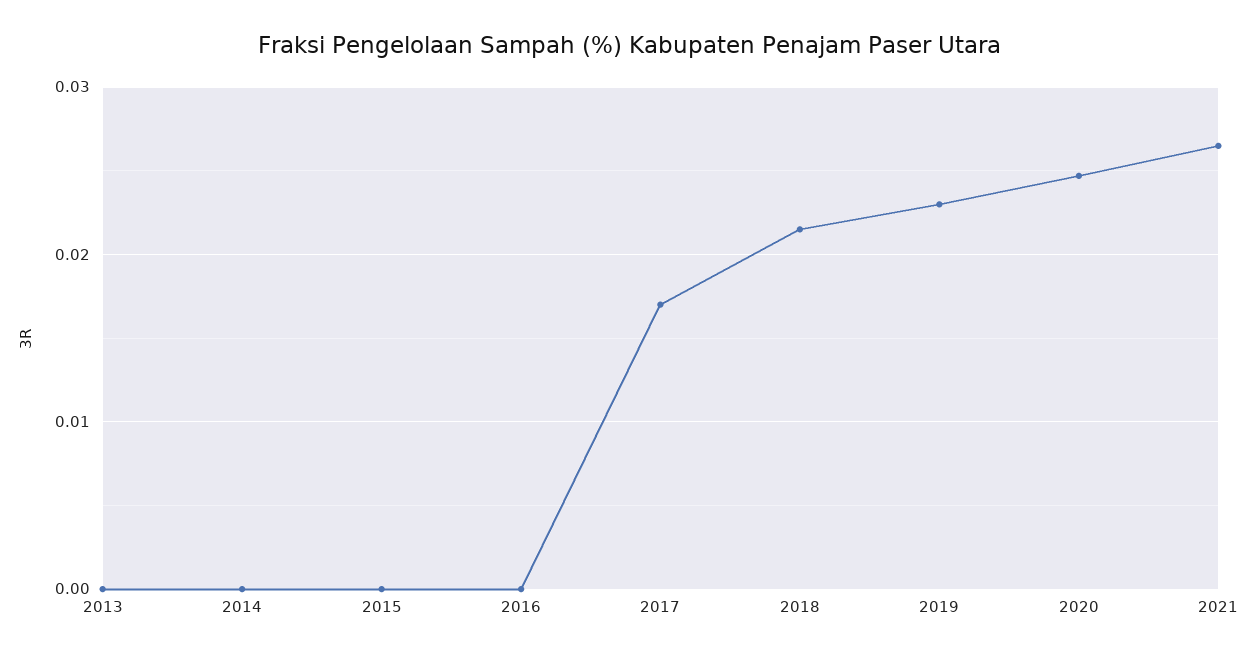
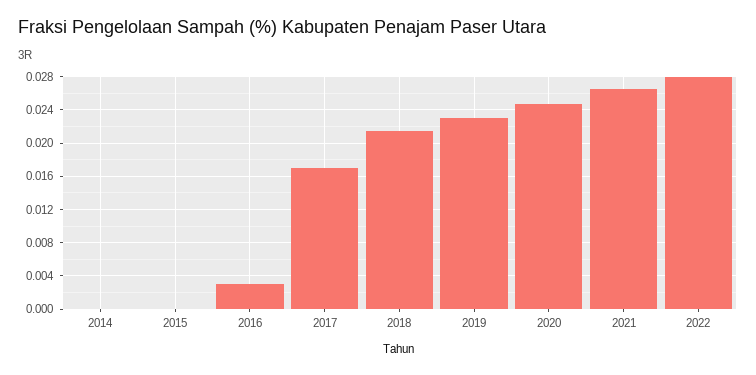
2013: 0 -> none
2016: 0 -> 0.003
2022: none -> 0.028

